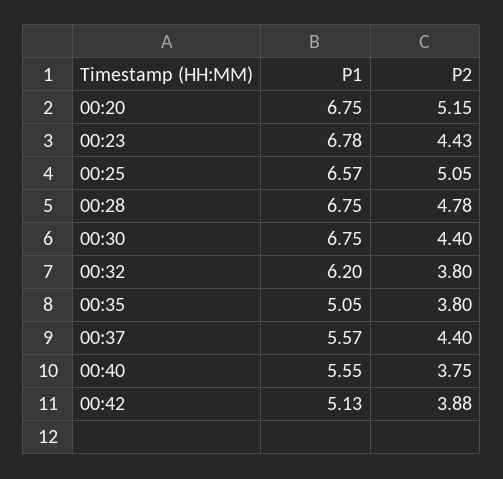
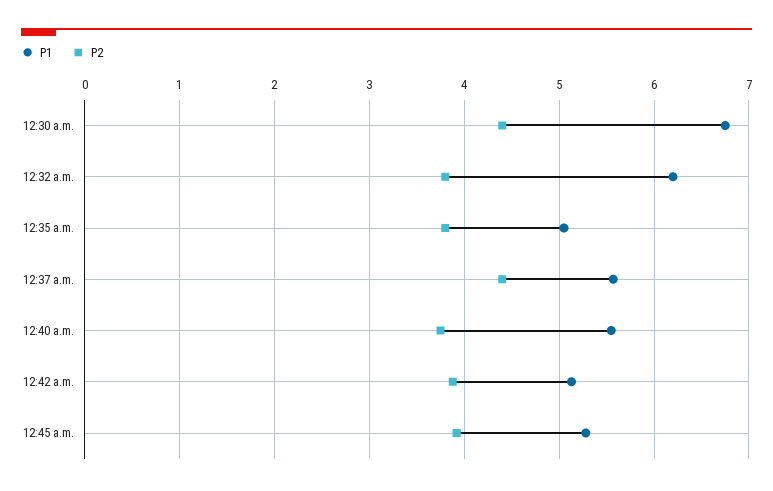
P1, 00:20: 6.75 -> none
P2, 00:20: 5.15 -> none
P1, 00:23: 6.78 -> none
P2, 00:23: 4.43 -> none
P1, 00:25: 6.57 -> none
P2, 00:25: 5.05 -> none
P1, 00:28: 6.75 -> none
P2, 00:28: 4.78 -> none
P1, 12:45 a.m.: none -> 5.3
P2, 12:45 a.m.: none -> 3.9

